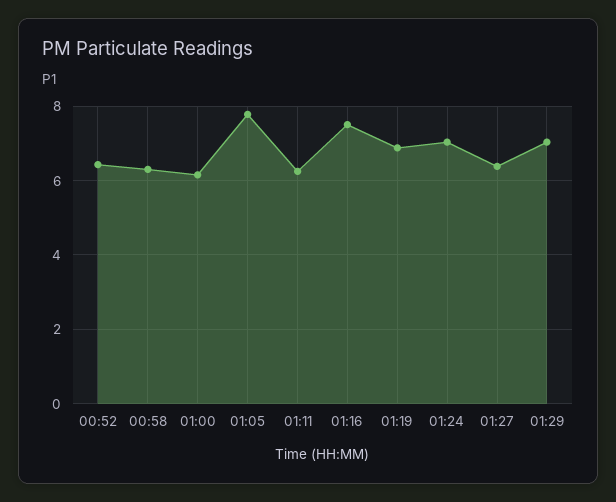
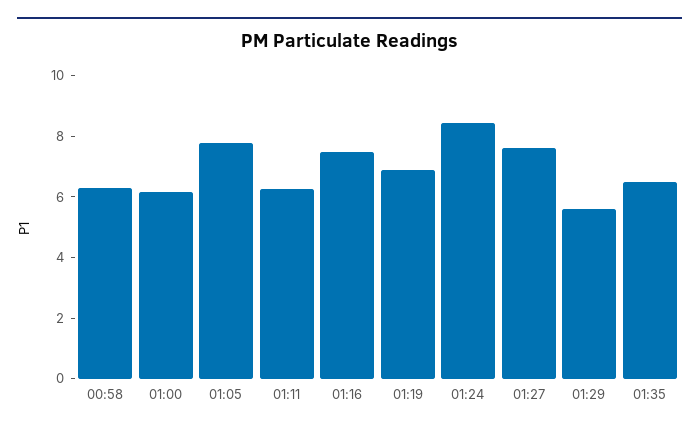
00:52: 6.4 -> none
01:24: 7 -> 8.5
01:27: 6.4 -> 7.5
01:29: 7 -> 5.5
01:35: none -> 6.5

